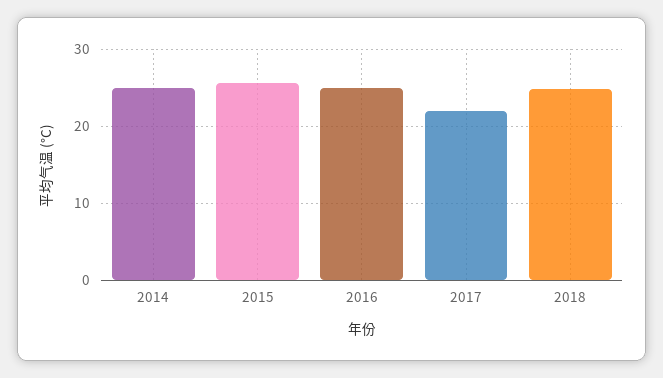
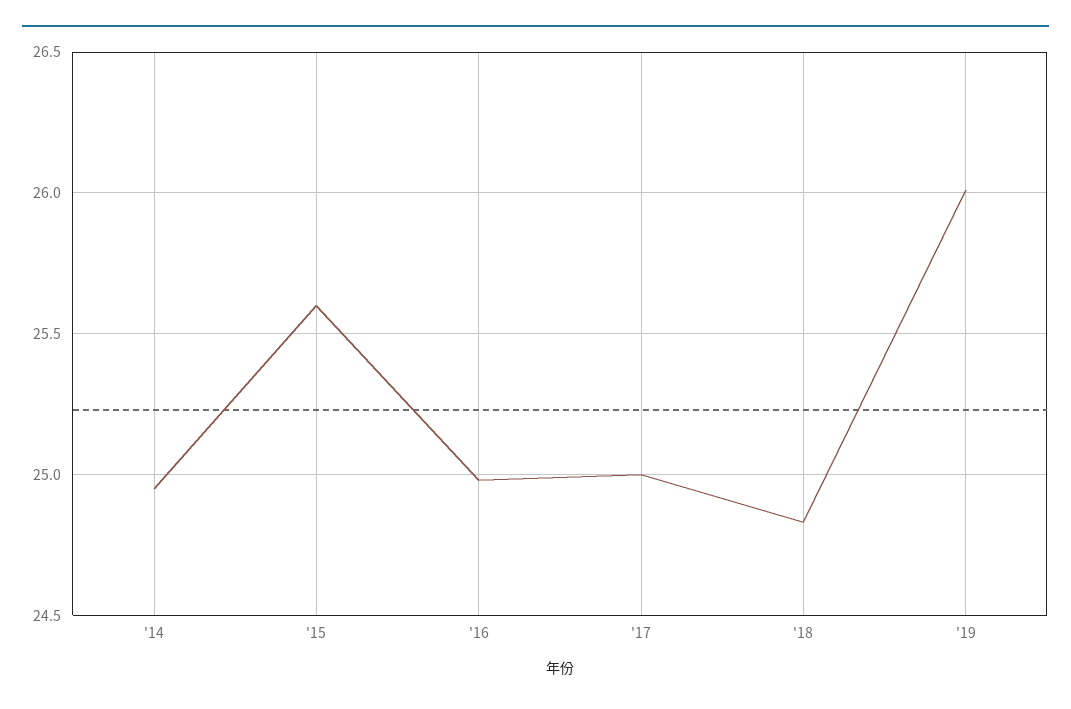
2017: 22 -> 25
'19: none -> 26

